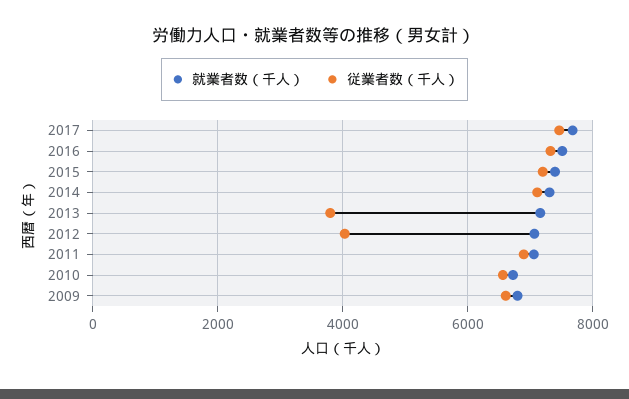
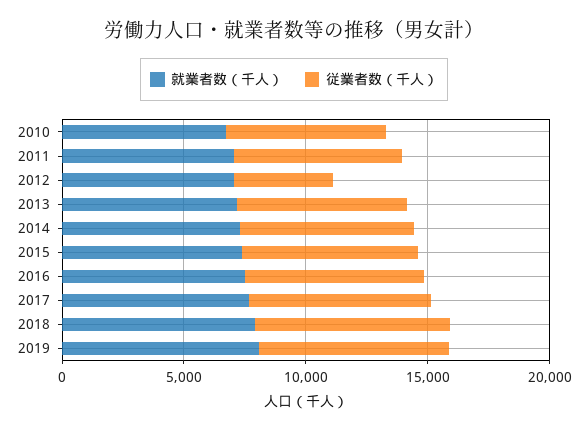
従業者数（千人）, 2013: 3800 -> 7000
就業者数（千人）, 2009: 6800 -> none
従業者数（千人）, 2009: 6600 -> none
就業者数（千人）, 2018: none -> 8000
従業者数（千人）, 2018: none -> 8000
就業者数（千人）, 2019: none -> 8000
従業者数（千人）, 2019: none -> 8000

